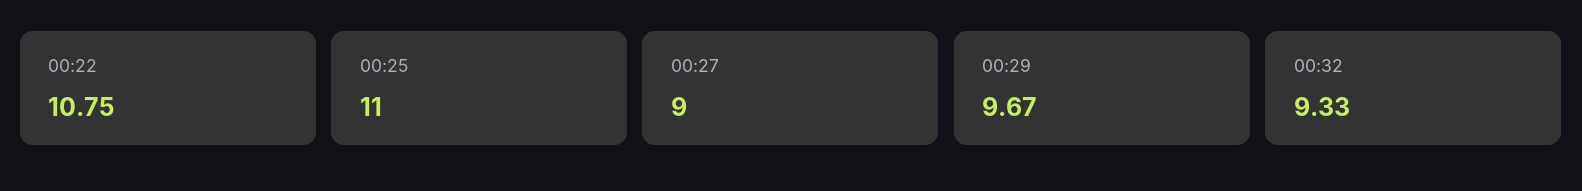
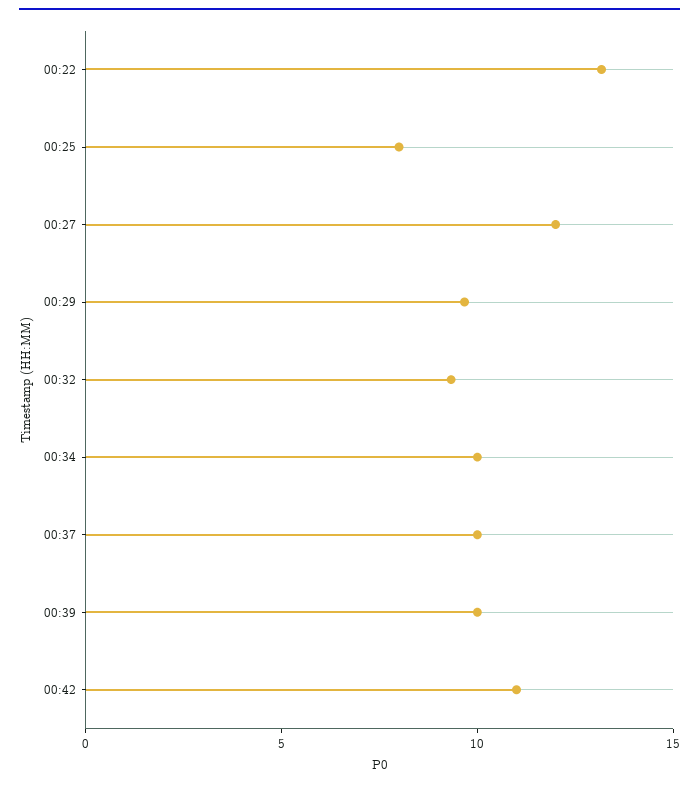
00:22: 10.75 -> 13
00:25: 11 -> 8
00:27: 9 -> 12
00:34: none -> 10
00:37: none -> 10
00:39: none -> 10
00:42: none -> 11

